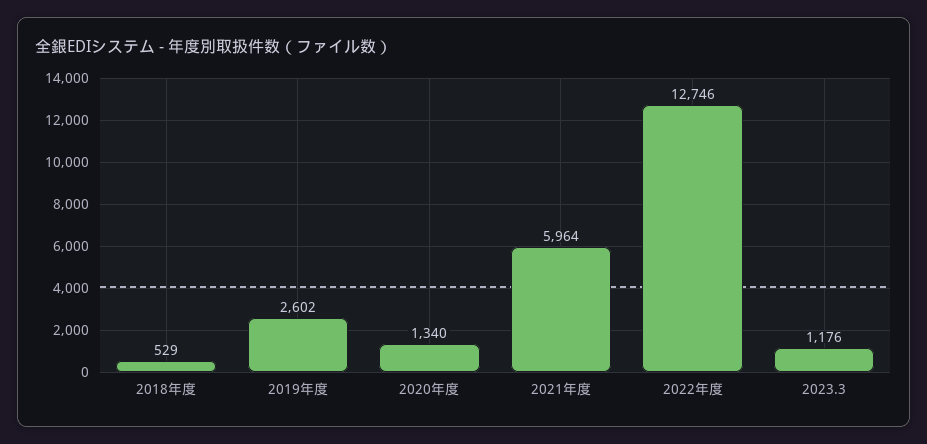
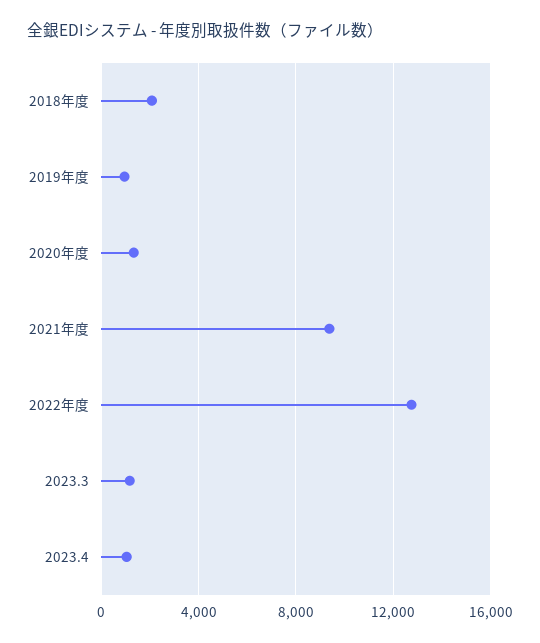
2018年度: 529 -> 2000
2019年度: 2602 -> 1000
2021年度: 5964 -> 9500
2023.4: none -> 1000

